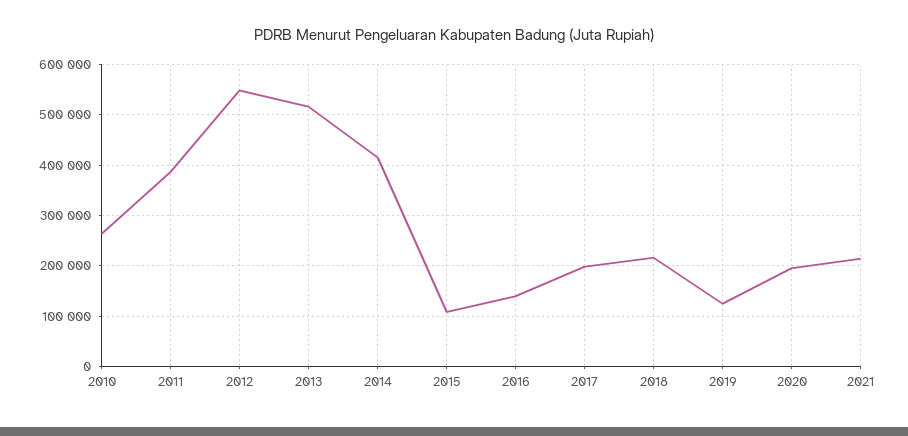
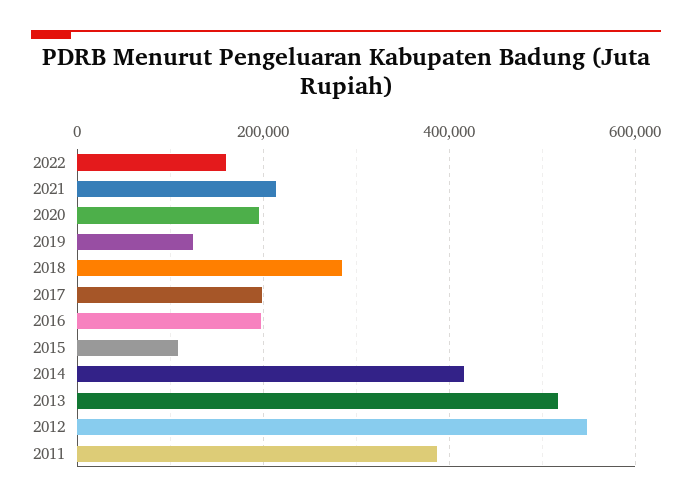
2010: 260000 -> none
2016: 140000 -> 200000
2018: 220000 -> 280000
2022: none -> 160000

